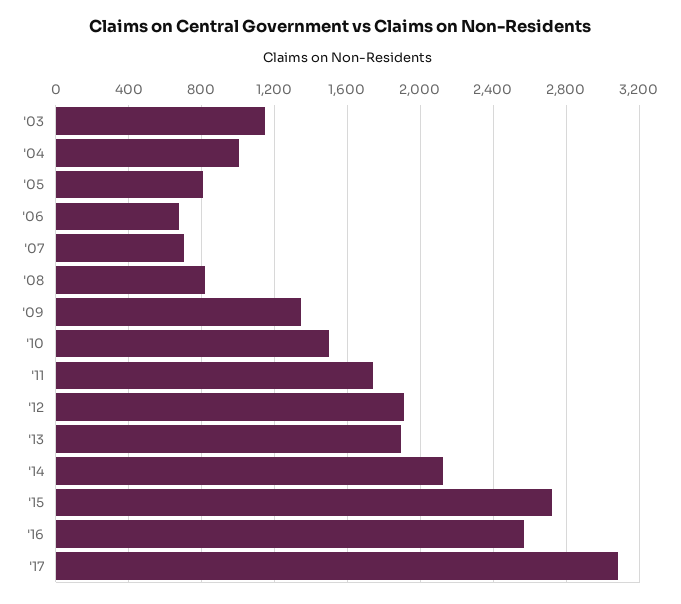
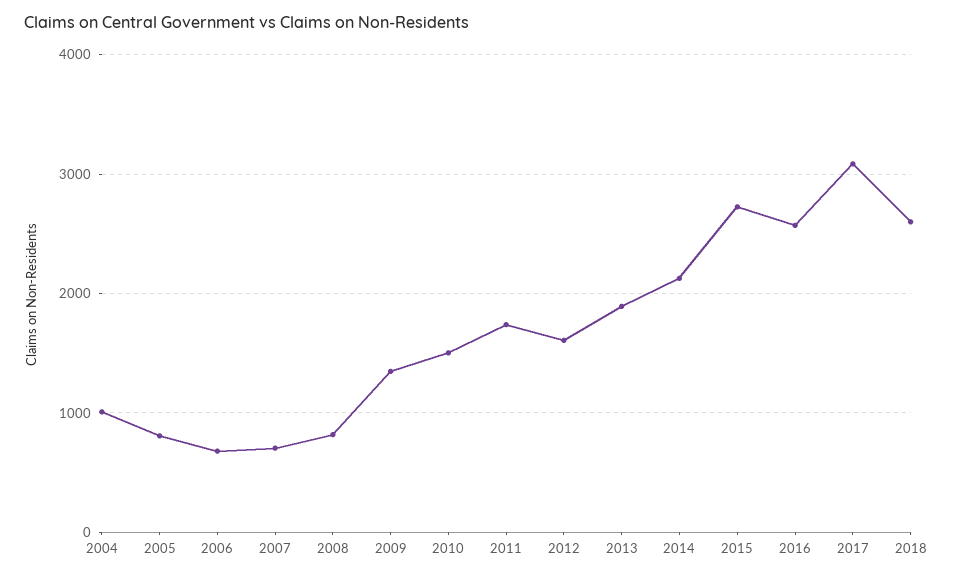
'03: 1150 -> none
'12: 1900 -> 1600
2018: none -> 2600

